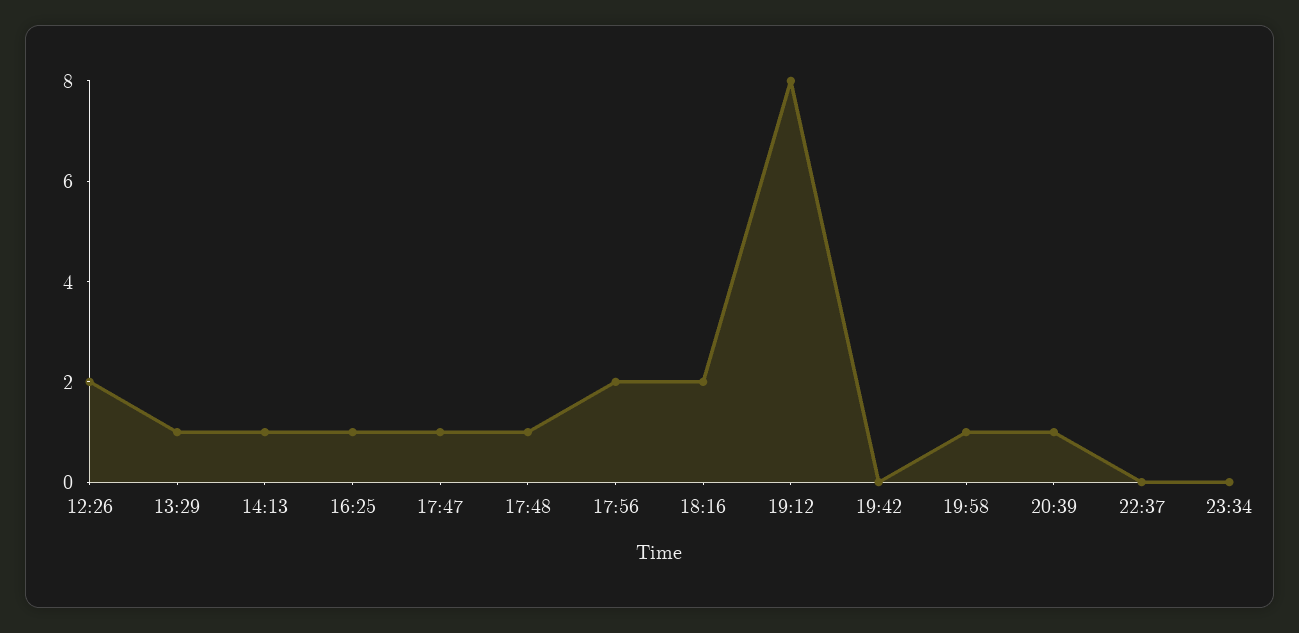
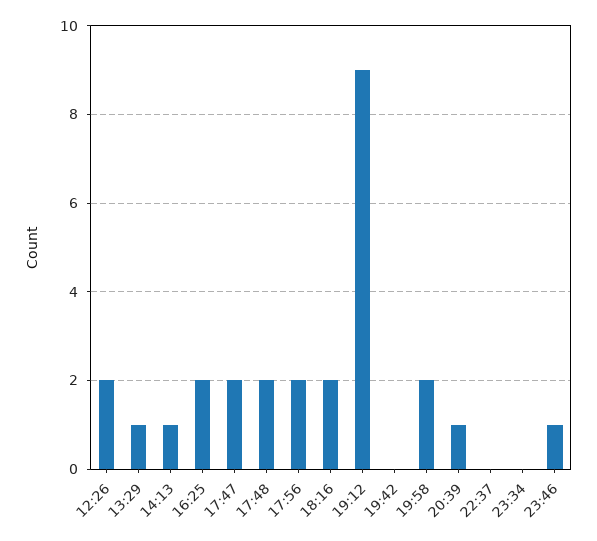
16:25: 1 -> 2
17:47: 1 -> 2
17:48: 1 -> 2
19:12: 8 -> 9
19:58: 1 -> 2
23:46: none -> 1

